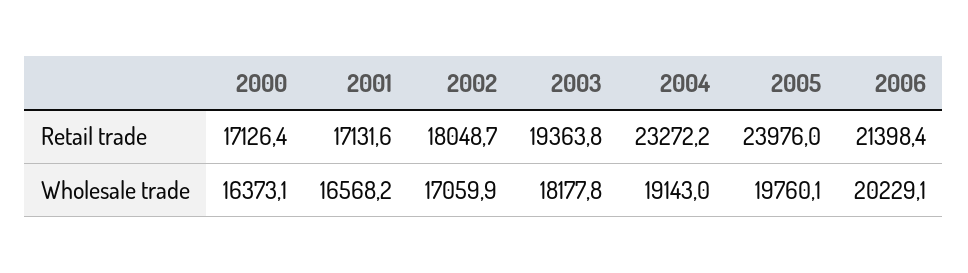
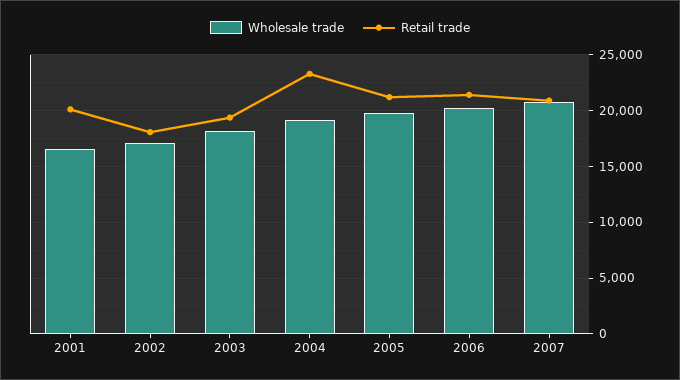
Retail trade, 2000: 17126.4 -> none
Retail trade, 2001: 17131.6 -> 20000
Retail trade, 2005: 23976 -> 21000
Wholesale trade, 2000: 16373.1 -> none
Wholesale trade, 2007: none -> 21000
Retail trade, 2007: none -> 21000

